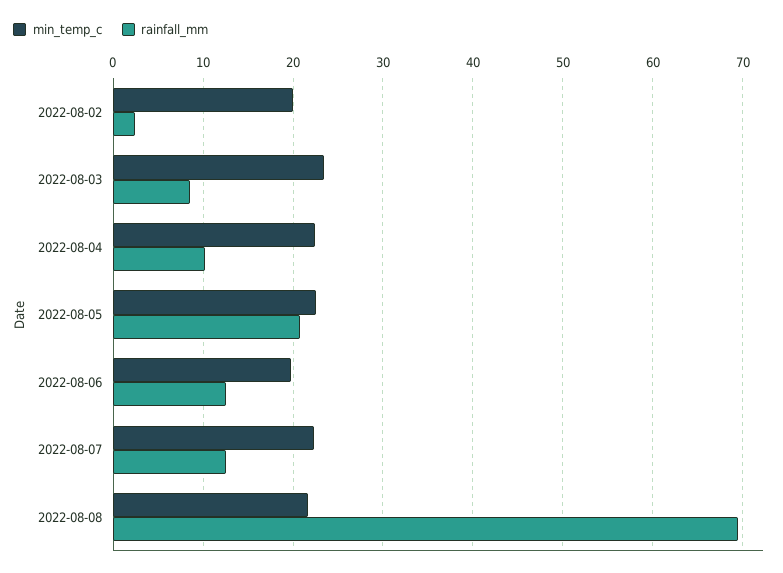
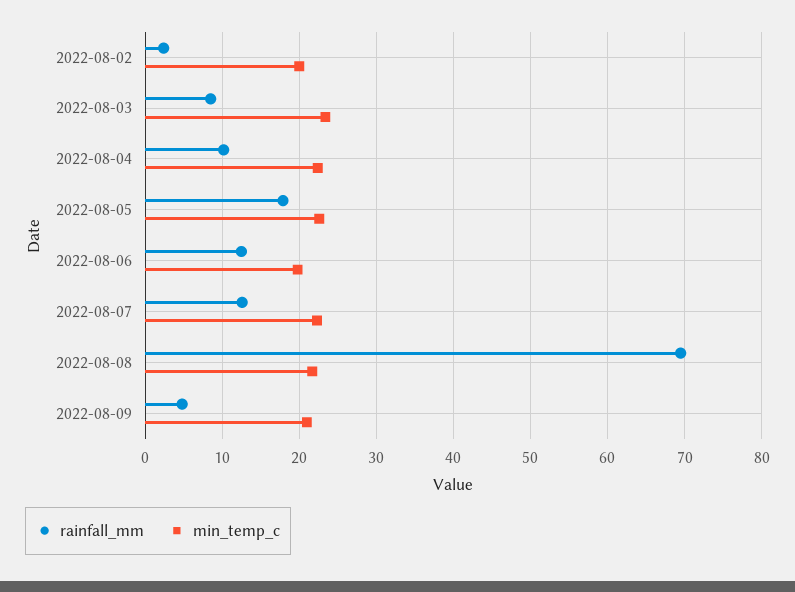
rainfall_mm, 2022-08-05: 21 -> 18
rainfall_mm, 2022-08-09: none -> 5
min_temp_c, 2022-08-09: none -> 21

